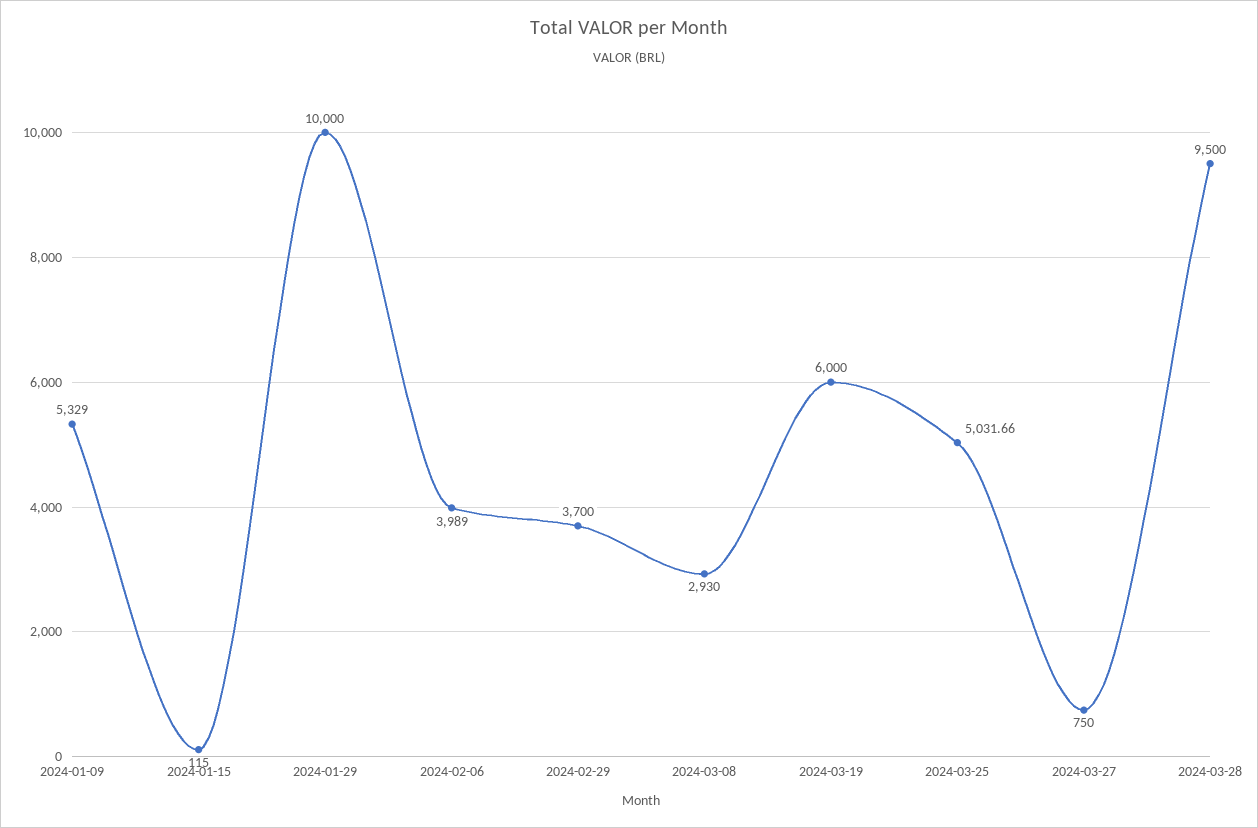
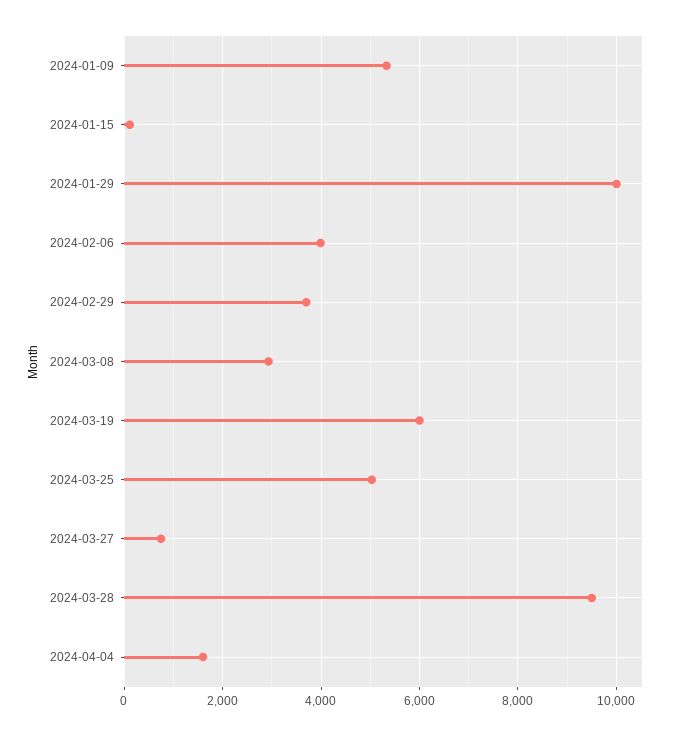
2024-04-04: none -> 1600

